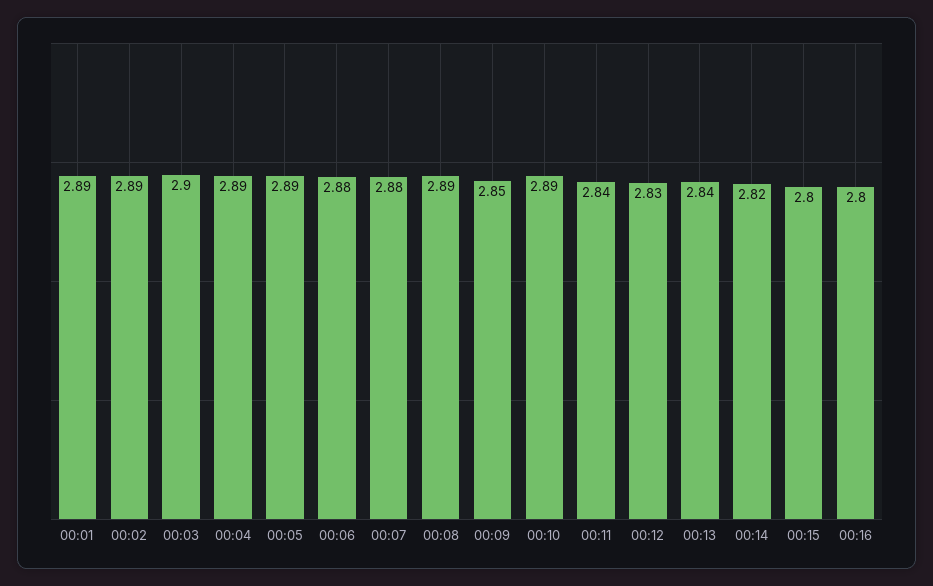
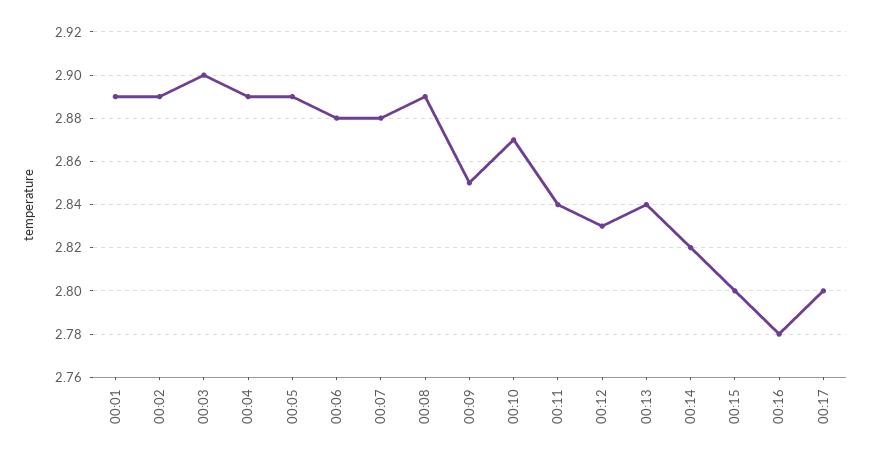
00:10: 2.89 -> 2.87
00:16: 2.8 -> 2.78
00:17: none -> 2.8

